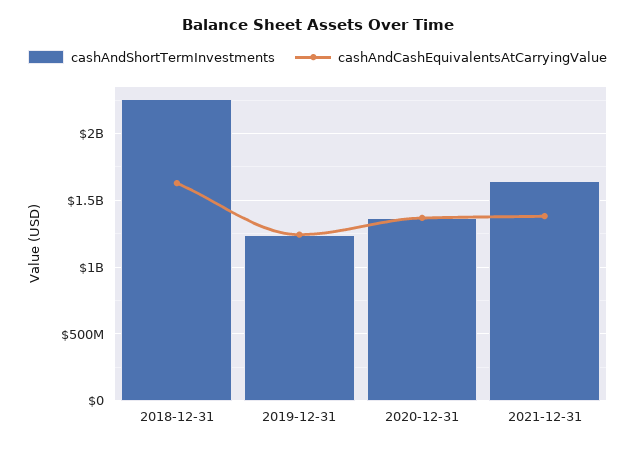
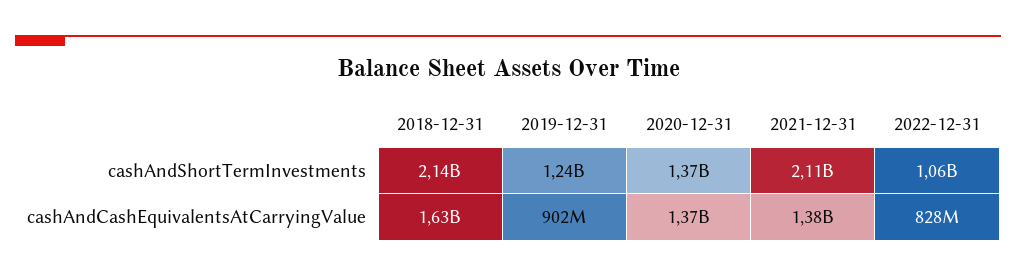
cashAndShortTermInvestments, 2018-12-31: 2250000000 -> 2140000000
cashAndCashEquivalentsAtCarryingValue, 2019-12-31: 1250000000 -> 902000000
cashAndShortTermInvestments, 2021-12-31: 1650000000 -> 2110000000
cashAndShortTermInvestments, 2022-12-31: none -> 1060000000
cashAndCashEquivalentsAtCarryingValue, 2022-12-31: none -> 828000000

